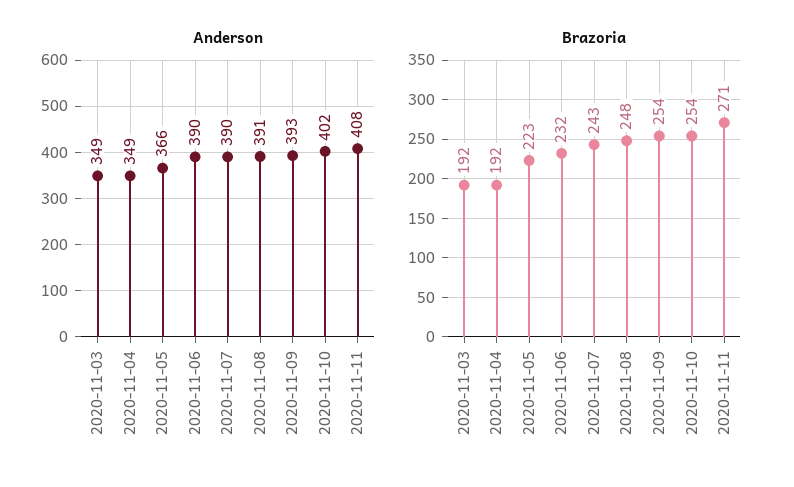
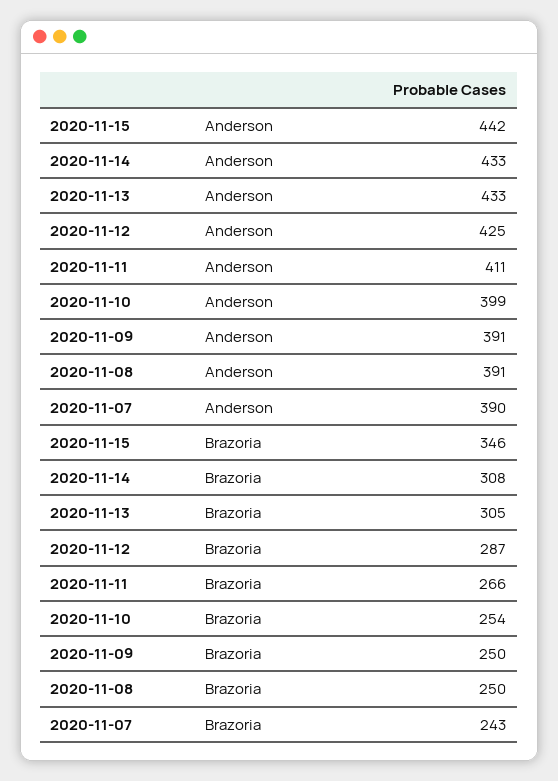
Anderson, 2020-11-03: 349 -> none
Anderson, 2020-11-04: 349 -> none
Anderson, 2020-11-05: 366 -> none
Anderson, 2020-11-06: 390 -> none
Anderson, 2020-11-09: 393 -> 391
Anderson, 2020-11-10: 402 -> 399
Anderson, 2020-11-11: 408 -> 411
Brazoria, 2020-11-03: 192 -> none
Brazoria, 2020-11-04: 192 -> none
Brazoria, 2020-11-05: 223 -> none
Brazoria, 2020-11-06: 232 -> none
Brazoria, 2020-11-08: 248 -> 250
Brazoria, 2020-11-09: 254 -> 250
Brazoria, 2020-11-11: 271 -> 266
Anderson, 2020-11-15: none -> 442
Anderson, 2020-11-14: none -> 433
Anderson, 2020-11-13: none -> 433
Anderson, 2020-11-12: none -> 425
Brazoria, 2020-11-15: none -> 346
Brazoria, 2020-11-14: none -> 308
Brazoria, 2020-11-13: none -> 305
Brazoria, 2020-11-12: none -> 287

